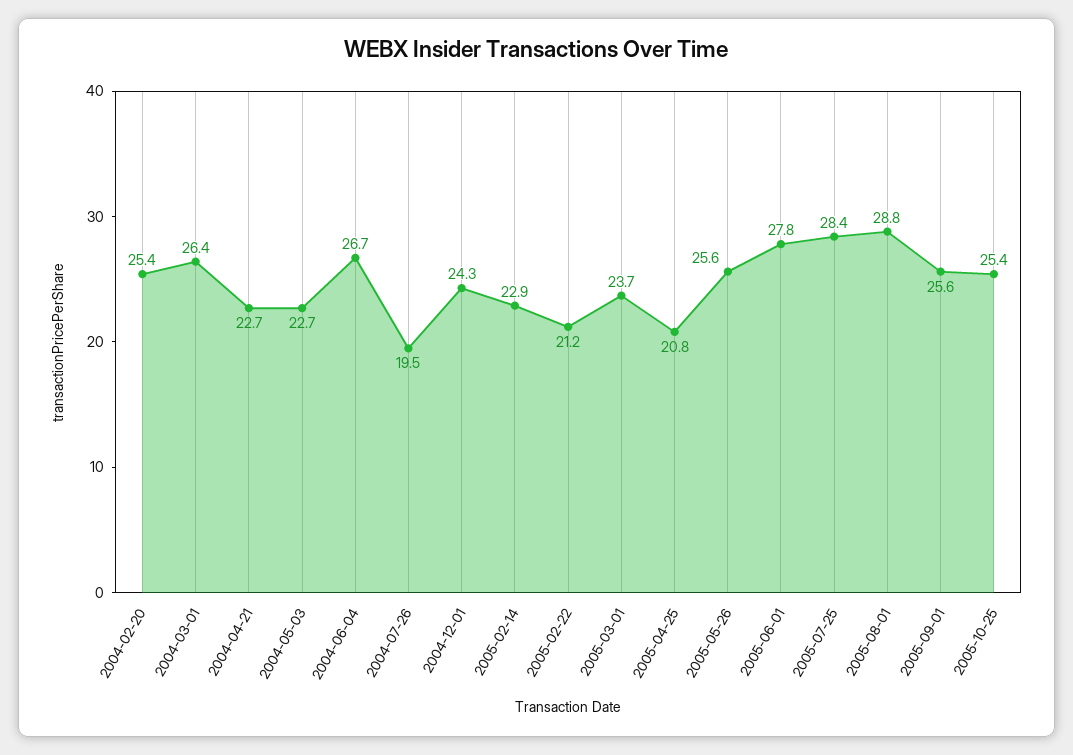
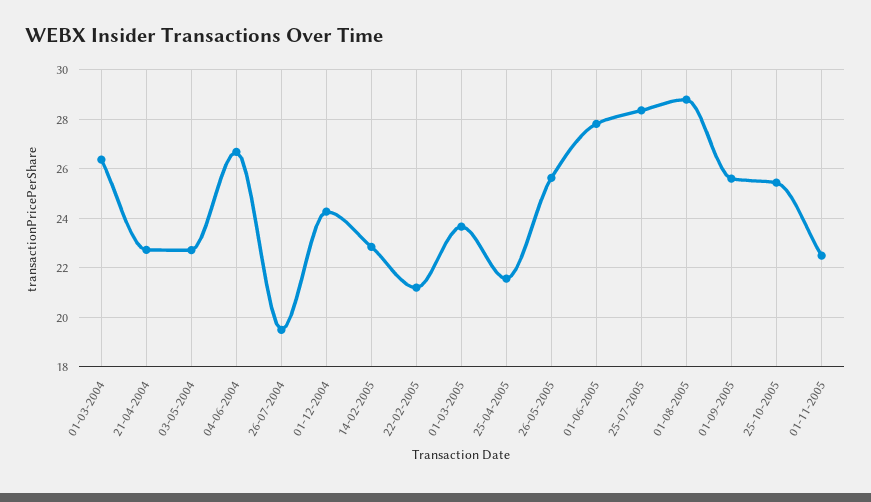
2004-02-20: 25.4 -> none
2005-04-25: 20.8 -> 21.5
01-11-2005: none -> 22.5

